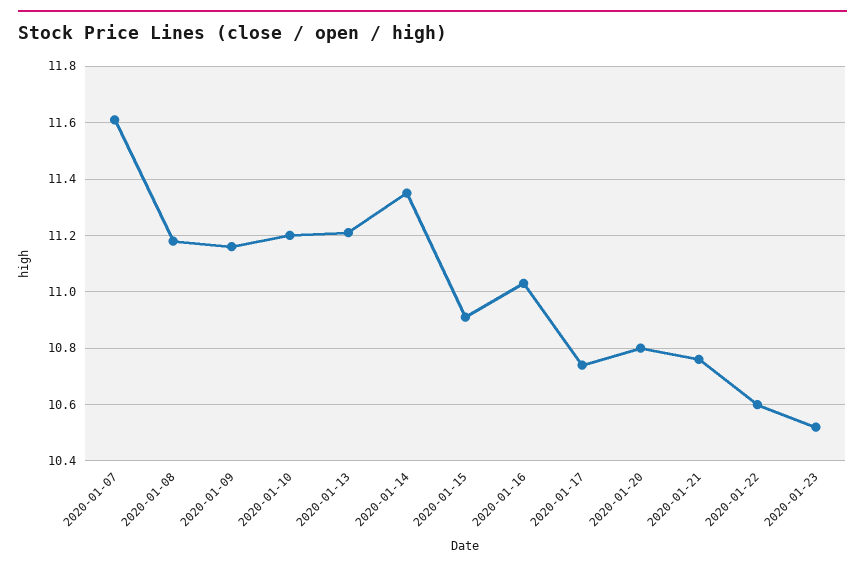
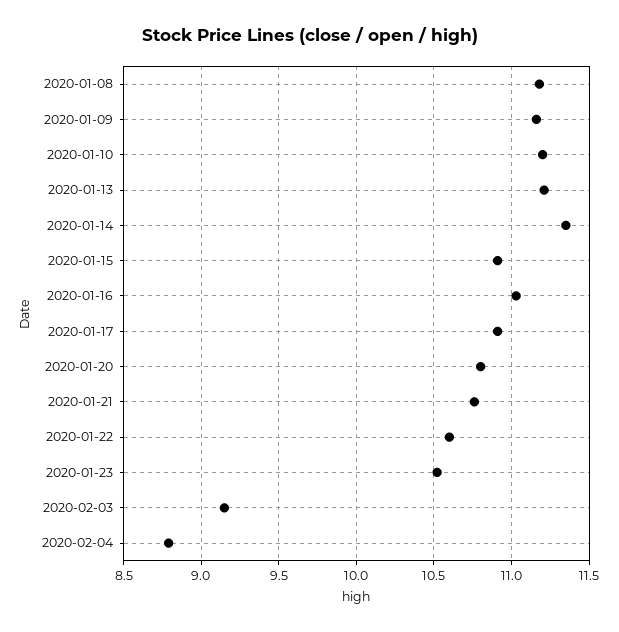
2020-01-07: 11.6 -> none
2020-01-17: 10.75 -> 10.9
2020-02-03: none -> 9.15
2020-02-04: none -> 8.8

